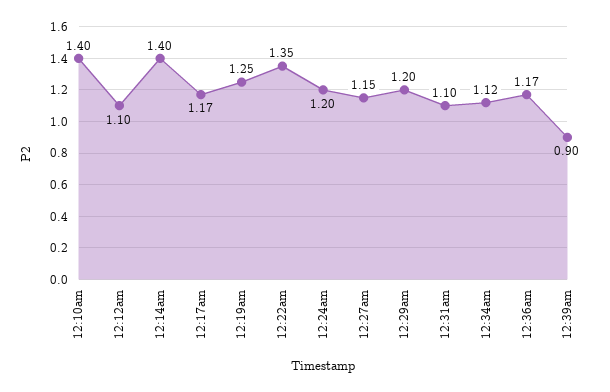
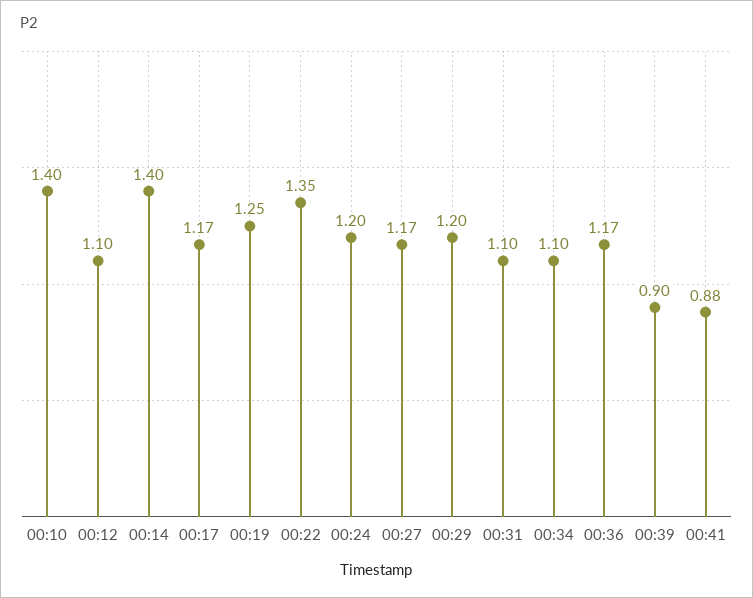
12:27am: 1.15 -> 1.17
12:34am: 1.12 -> 1.1
00:41: none -> 0.88

